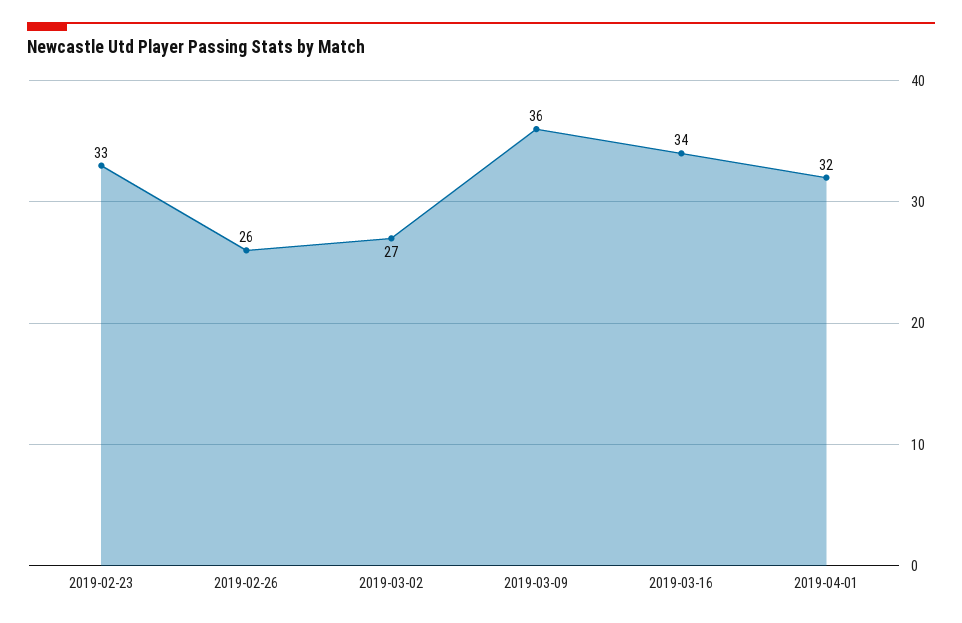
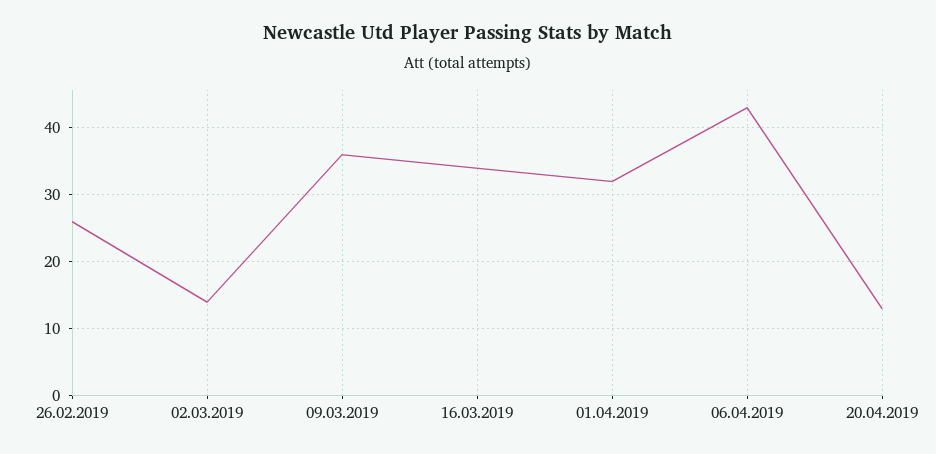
2019-02-23: 33 -> none
2019-03-02: 27 -> 14
06.04.2019: none -> 43
20.04.2019: none -> 13

